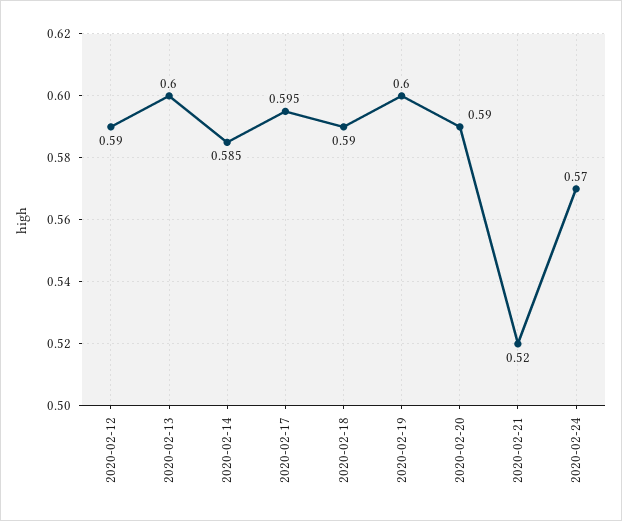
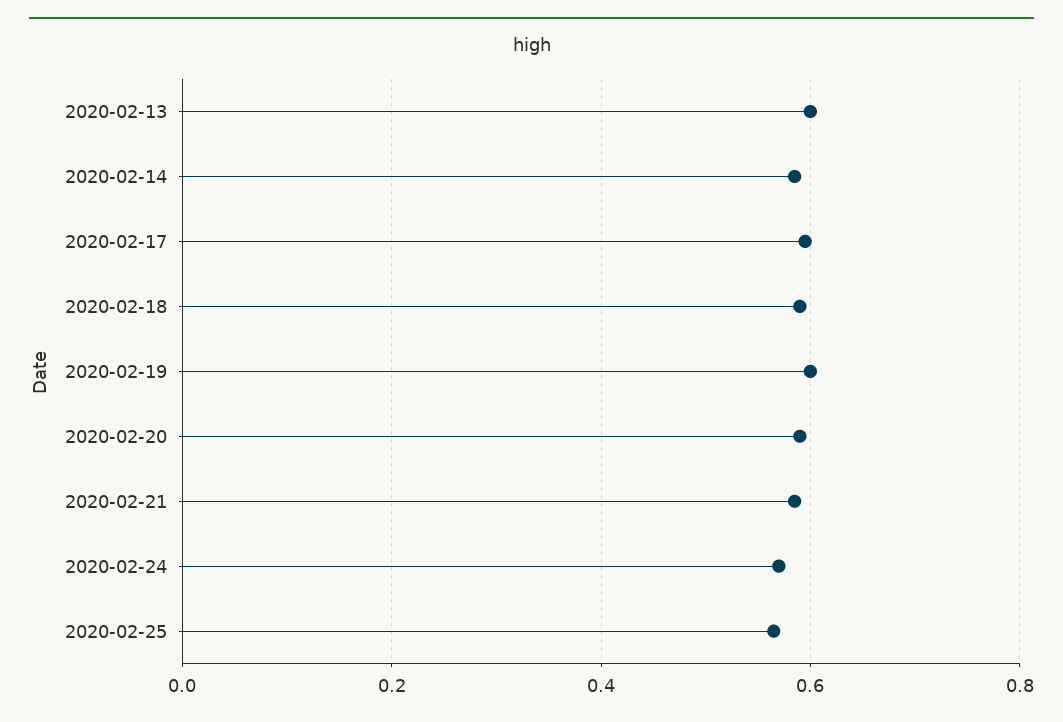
2020-02-12: 0.59 -> none
2020-02-21: 0.52 -> 0.58
2020-02-25: none -> 0.56

